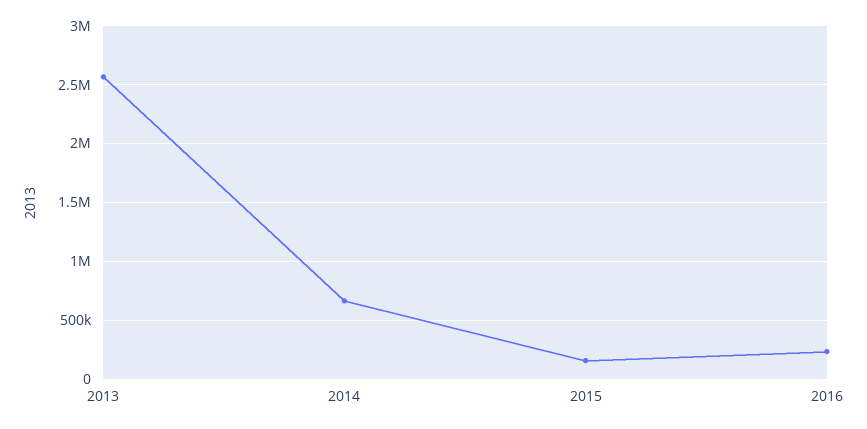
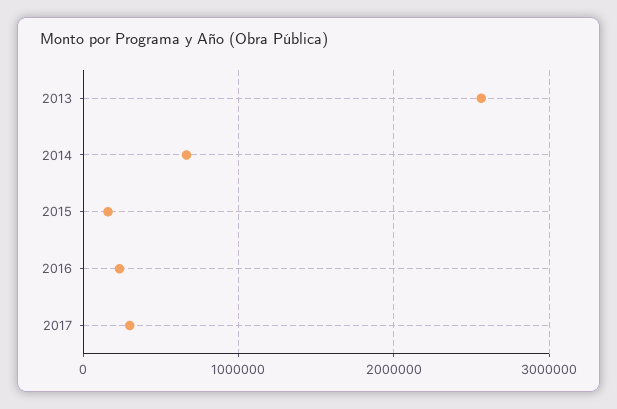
2017: none -> 300000

